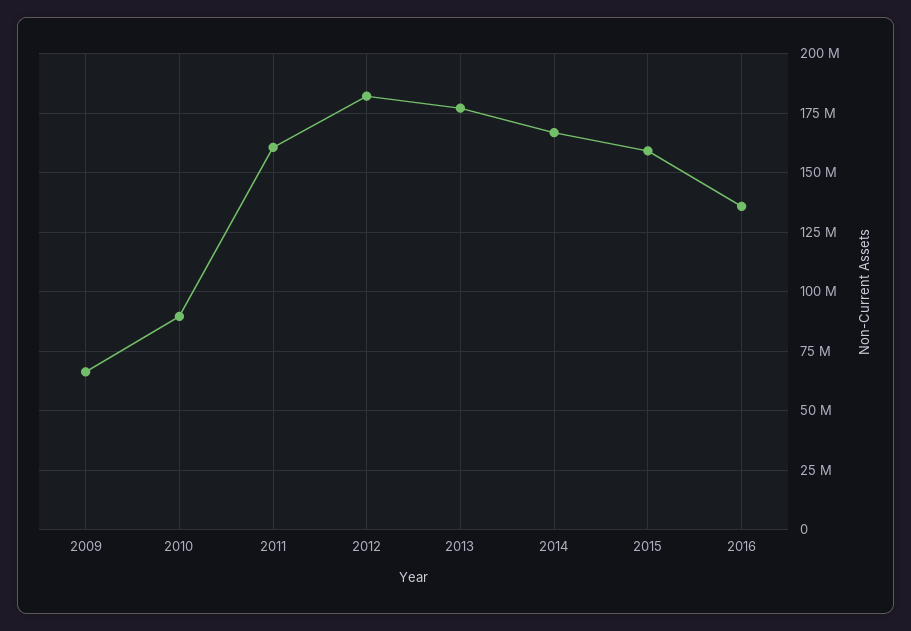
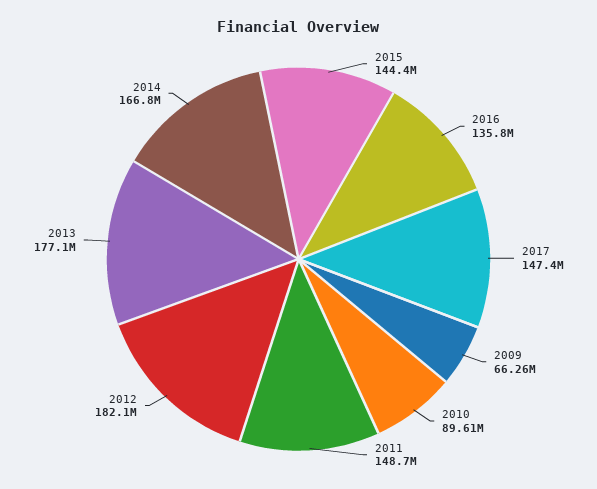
2011: 160000000 -> 148700000
2015: 160000000 -> 144400000
2017: none -> 147400000

